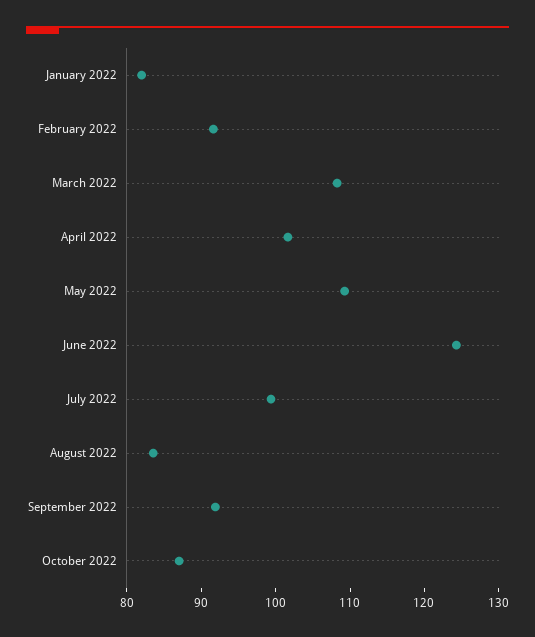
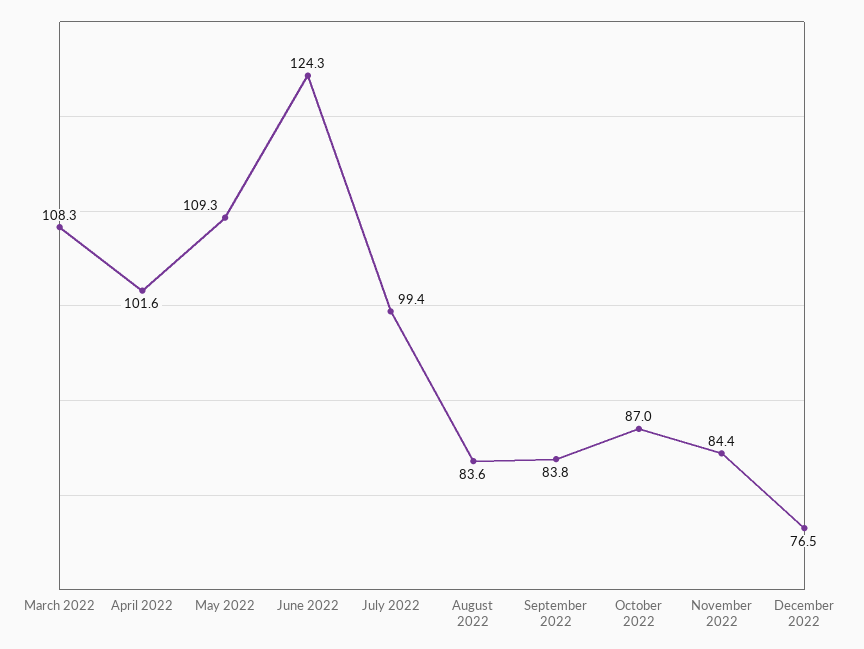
January 2022: 82 -> none
February 2022: 92 -> none
September 2022: 92 -> 83.8
November 2022: none -> 84.4
December 2022: none -> 76.5

